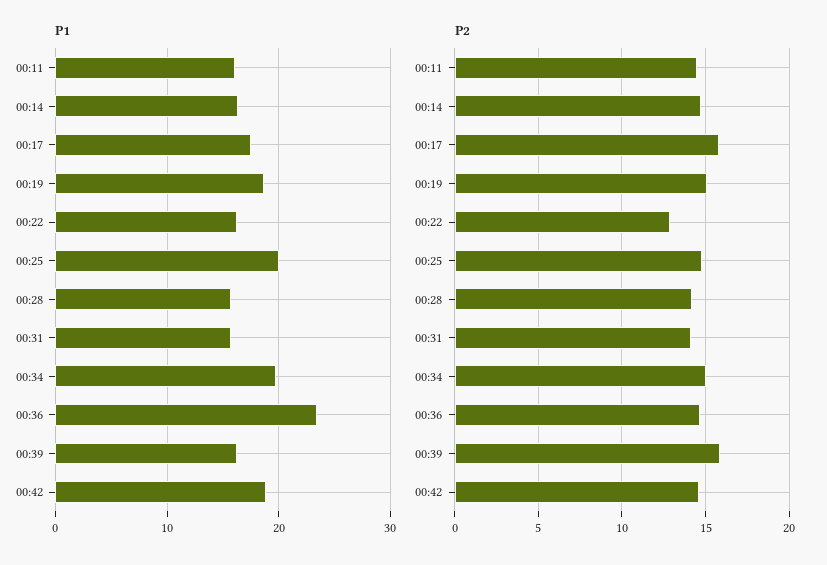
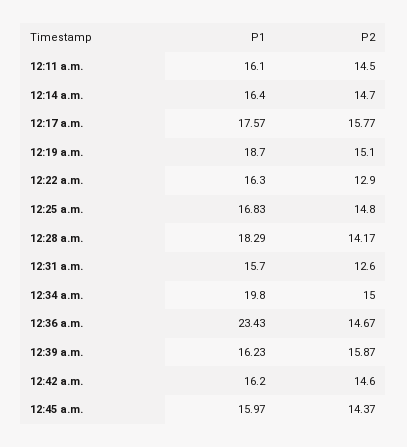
P1, 00:25: 20 -> 16.83
P1, 00:28: 16 -> 18.29
P1, 00:42: 19 -> 16.2
P2, 00:31: 14 -> 12.6
P1, 12:45 a.m.: none -> 15.97
P2, 12:45 a.m.: none -> 14.37

